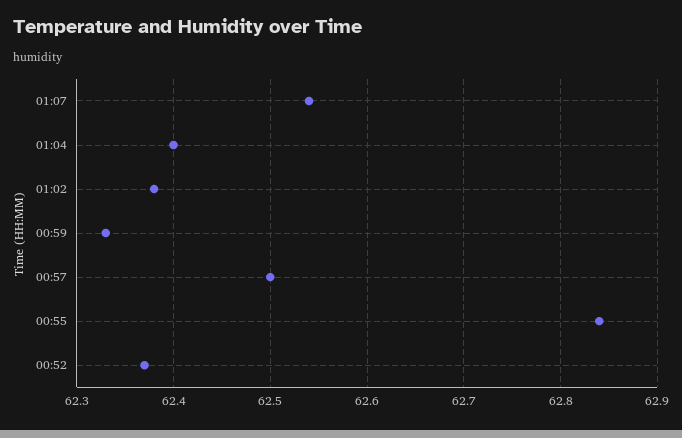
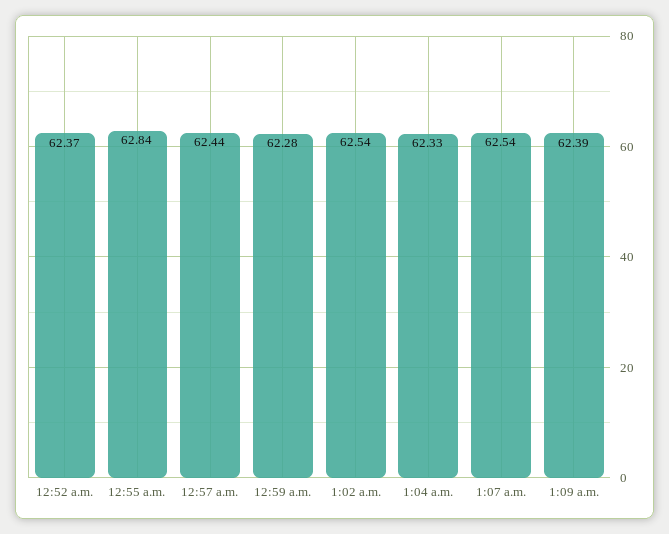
01:04: 62.4 -> 62.33
01:02: 62.38 -> 62.54
00:59: 62.33 -> 62.28
00:57: 62.5 -> 62.44
1:09 a.m.: none -> 62.39

